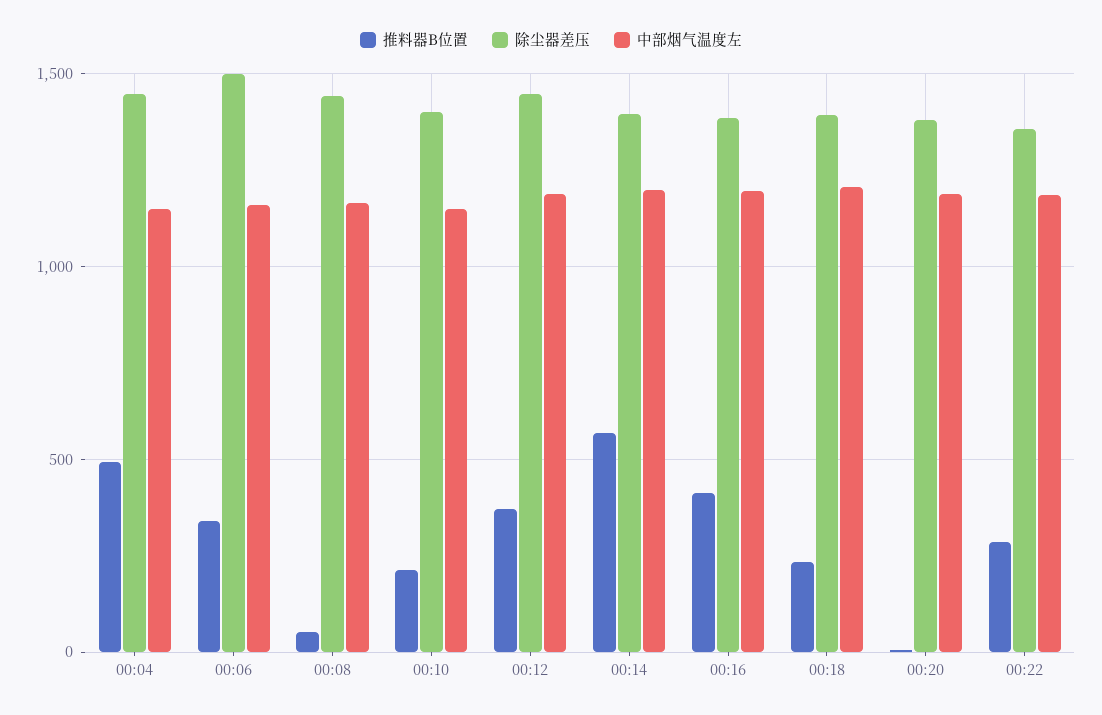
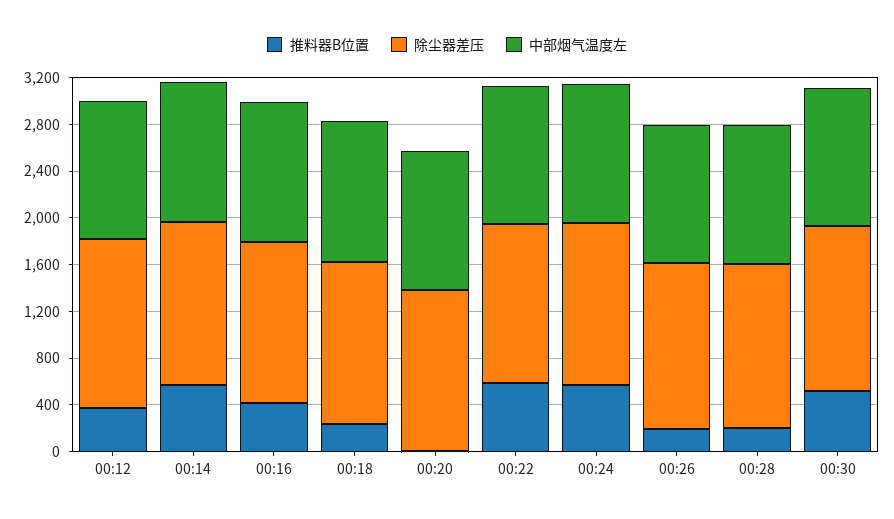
推料器B位置, 00:04: 500 -> none
除尘器差压, 00:04: 1450 -> none
中部烟气温度左, 00:04: 1150 -> none
推料器B位置, 00:06: 350 -> none
除尘器差压, 00:06: 1500 -> none
中部烟气温度左, 00:06: 1150 -> none
推料器B位置, 00:08: 50 -> none
除尘器差压, 00:08: 1450 -> none
中部烟气温度左, 00:08: 1150 -> none
推料器B位置, 00:10: 200 -> none
除尘器差压, 00:10: 1400 -> none
中部烟气温度左, 00:10: 1150 -> none
推料器B位置, 00:22: 300 -> 600
推料器B位置, 00:24: none -> 600
除尘器差压, 00:24: none -> 1400
中部烟气温度左, 00:24: none -> 1200
推料器B位置, 00:26: none -> 200
除尘器差压, 00:26: none -> 1400
中部烟气温度左, 00:26: none -> 1200
推料器B位置, 00:28: none -> 200
除尘器差压, 00:28: none -> 1400
中部烟气温度左, 00:28: none -> 1200
推料器B位置, 00:30: none -> 500
除尘器差压, 00:30: none -> 1400
中部烟气温度左, 00:30: none -> 1200

